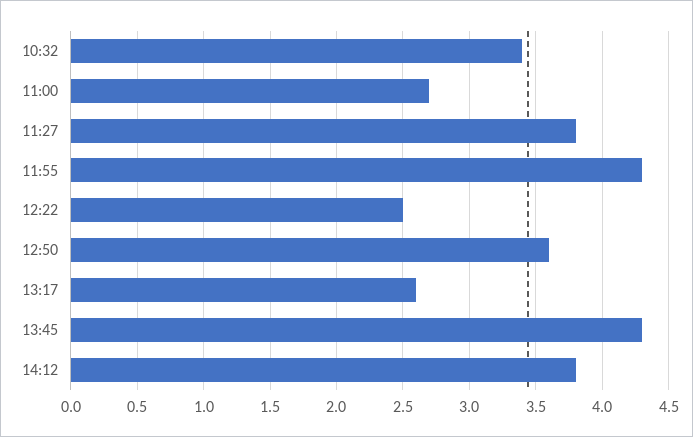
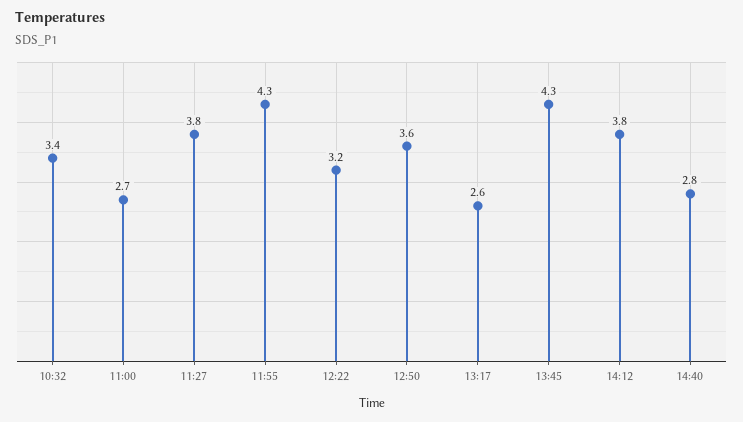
12:22: 2.5 -> 3.2
14:40: none -> 2.8

